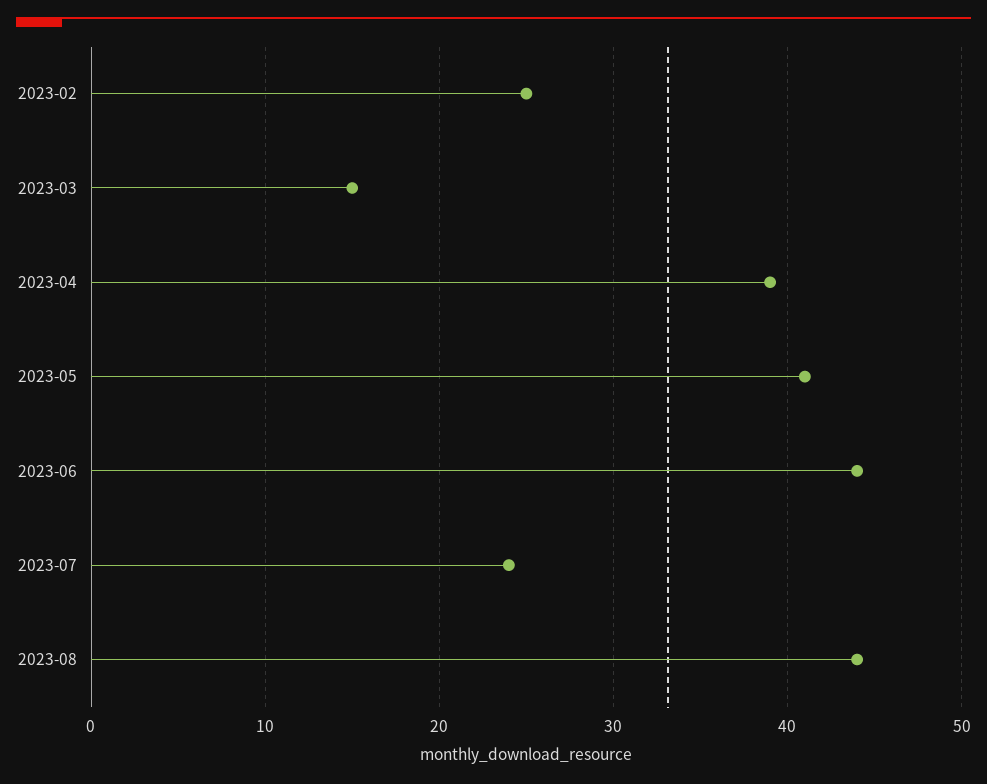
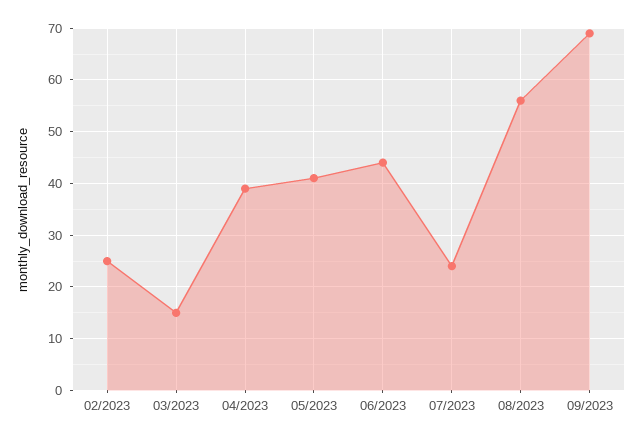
2023-08: 44 -> 55
09/2023: none -> 70

